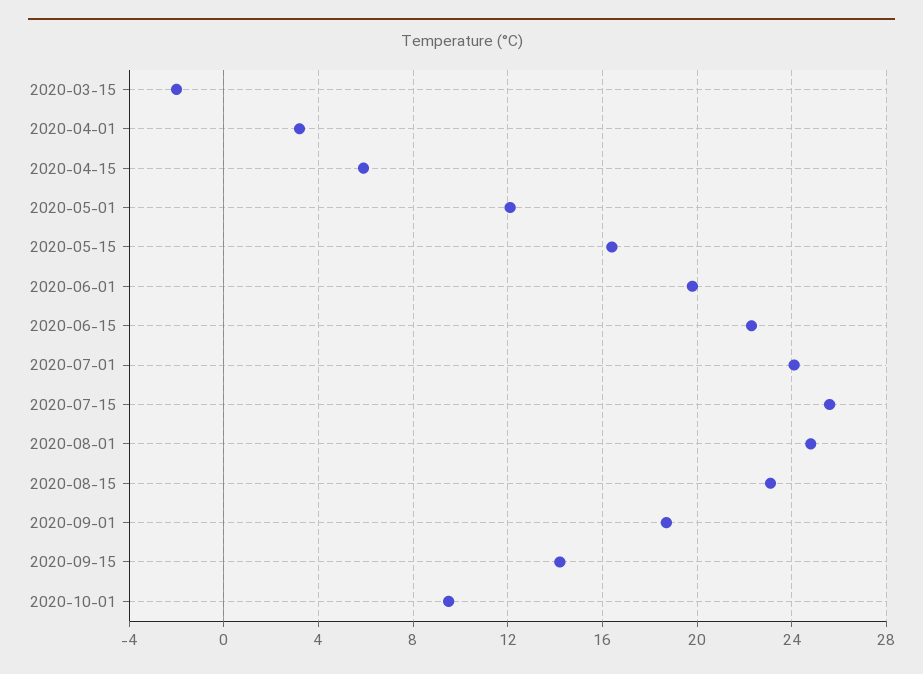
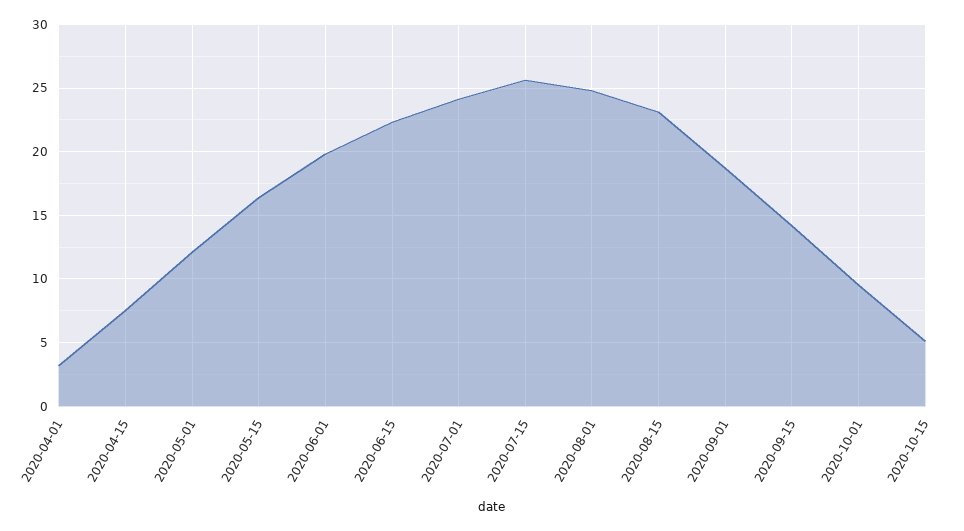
2020-03-15: -2 -> none
2020-04-15: 6 -> 7.5
2020-10-15: none -> 5

